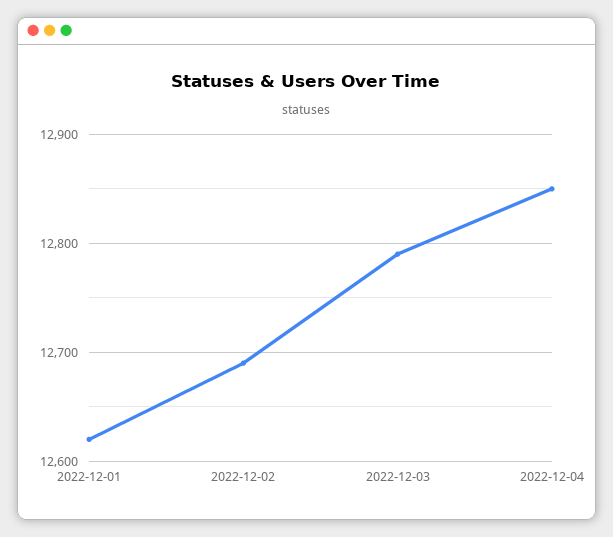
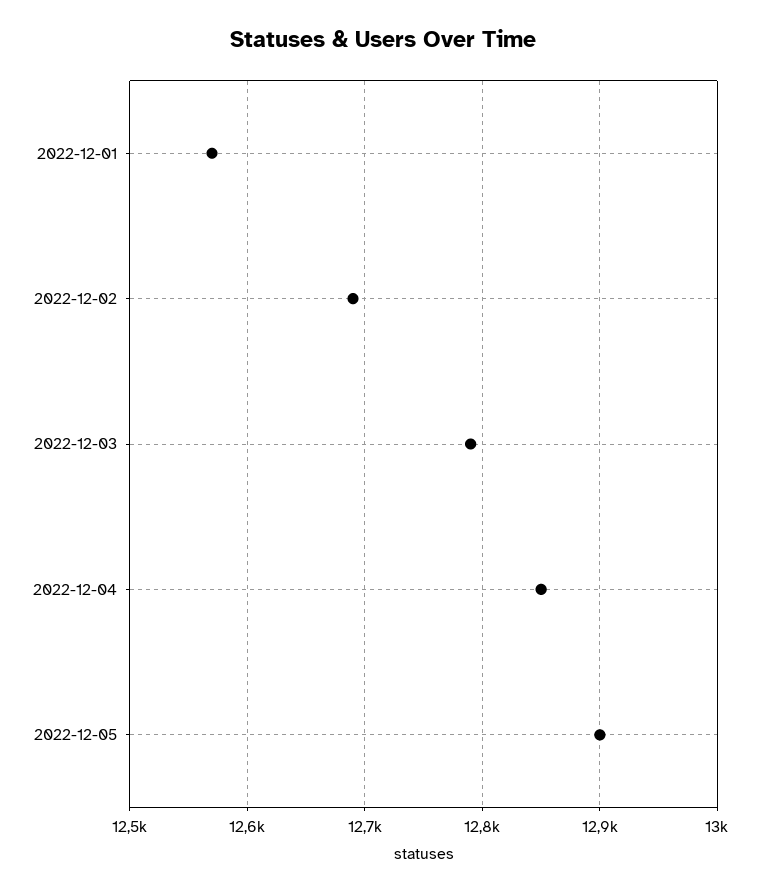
2022-12-01: 12620 -> 12570
2022-12-05: none -> 12900

